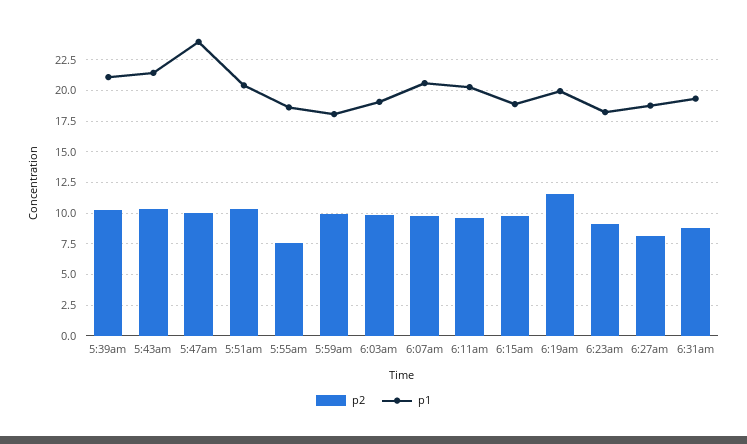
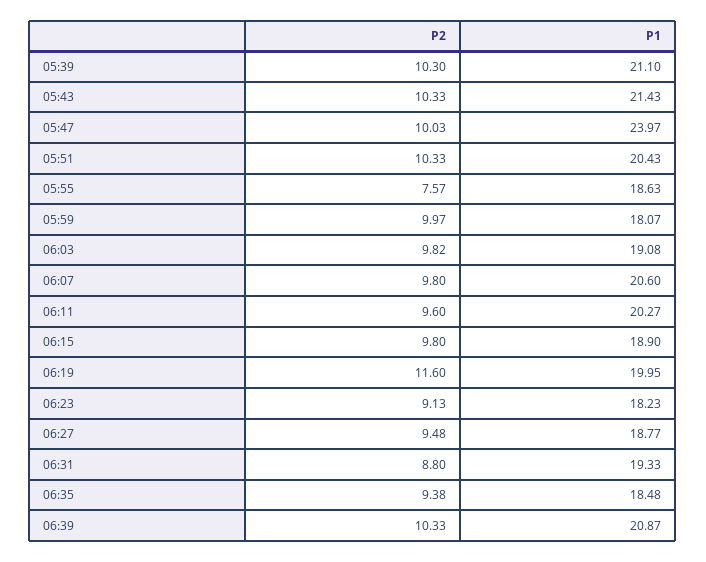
p2, 6:27am: 8 -> 9.48
p2, 06:35: none -> 9.38
p1, 06:35: none -> 18.48
p2, 06:39: none -> 10.33
p1, 06:39: none -> 20.87

